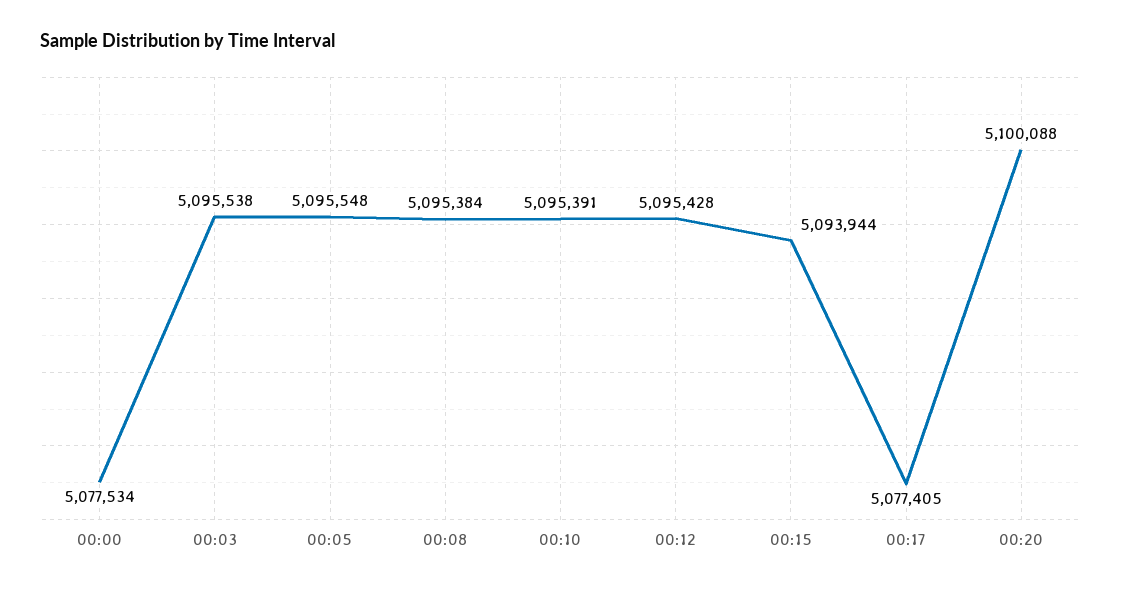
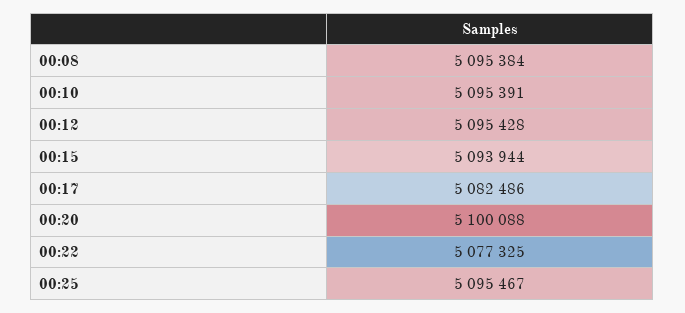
00:00: 5077534 -> none
00:03: 5095538 -> none
00:05: 5095548 -> none
00:17: 5077405 -> 5082486
00:22: none -> 5077325
00:25: none -> 5095467

